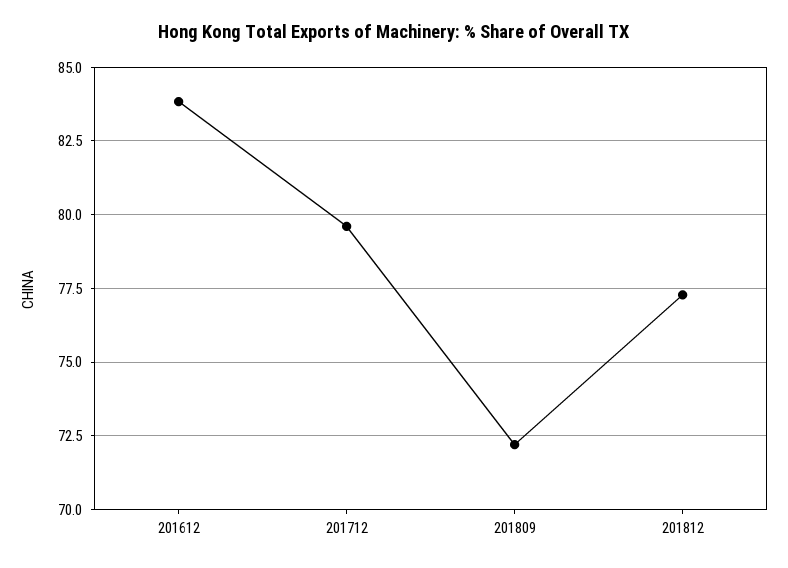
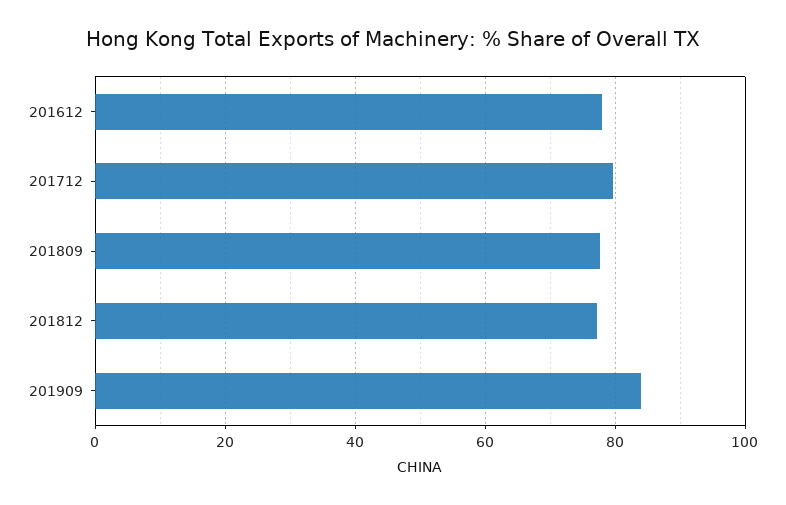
201612: 83.75 -> 78
201809: 72.25 -> 78
201909: none -> 84

